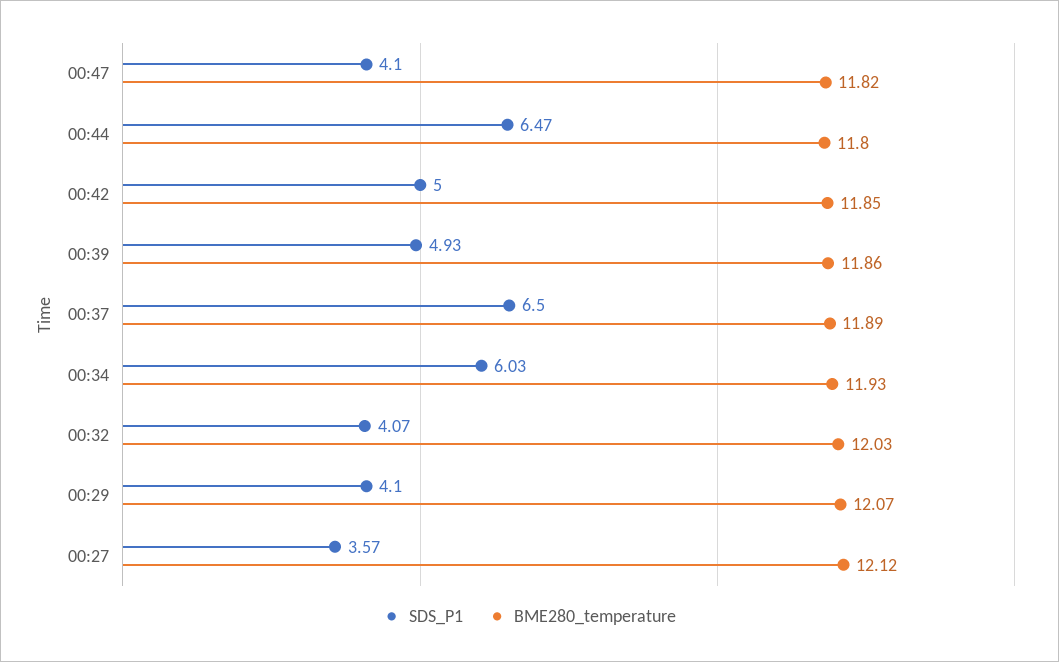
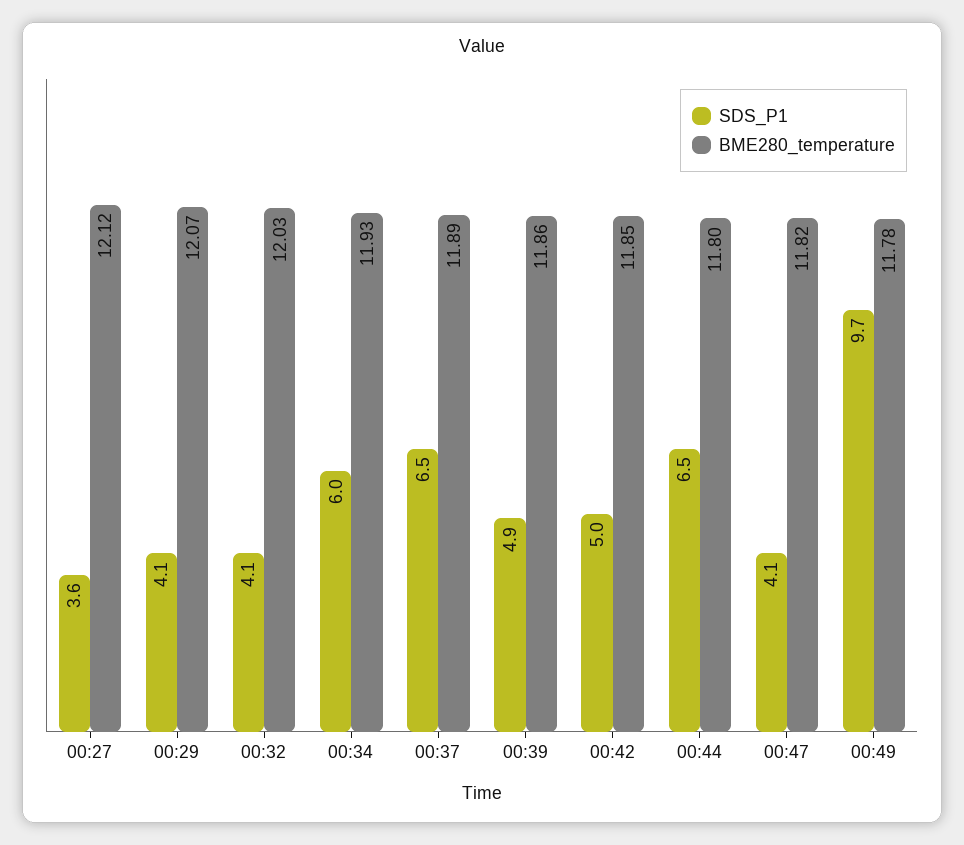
SDS_P1, 00:49: none -> 9.7
BME280_temperature, 00:49: none -> 11.78

